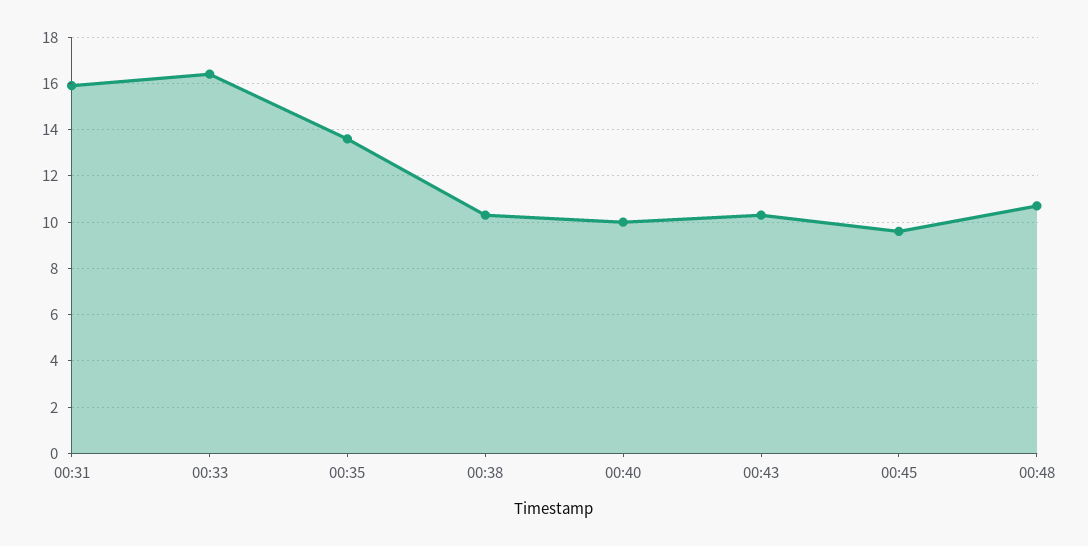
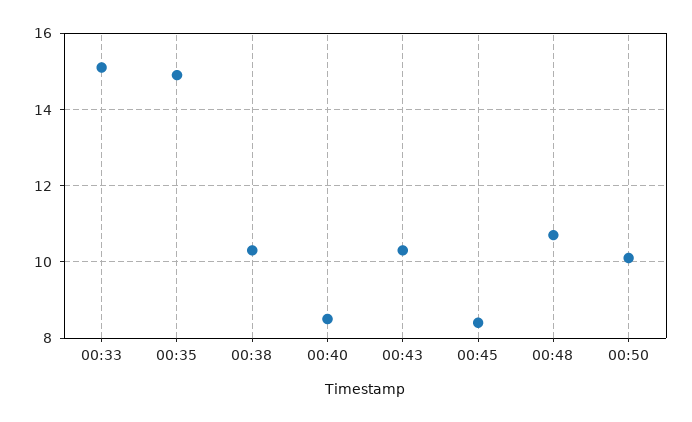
00:31: 16 -> none
00:33: 16.5 -> 15
00:35: 13.5 -> 15
00:40: 10 -> 8.5
00:45: 9.5 -> 8.5
00:50: none -> 10

